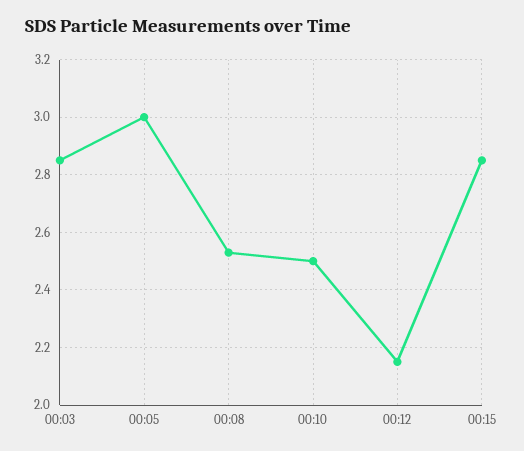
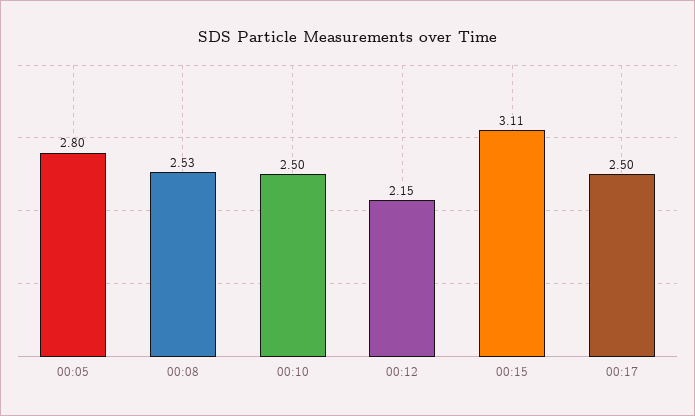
00:03: 2.85 -> none
00:05: 3 -> 2.8
00:15: 2.85 -> 3.11
00:17: none -> 2.5

